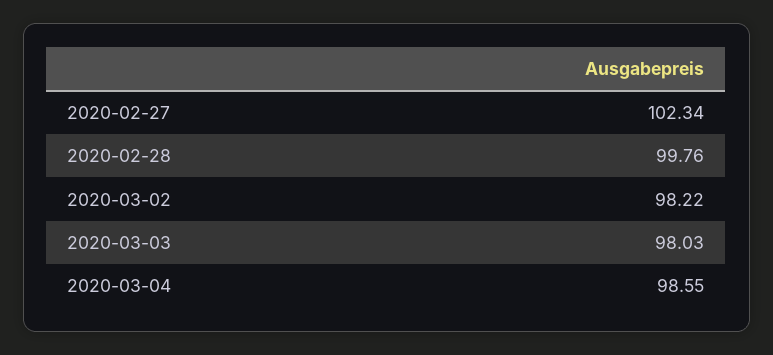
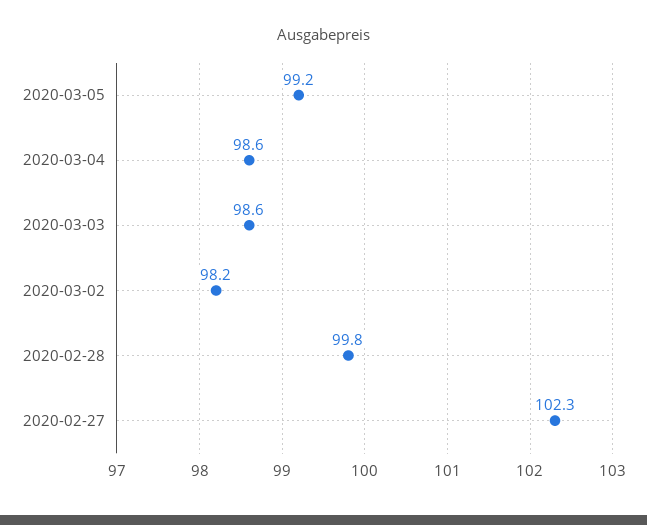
2020-03-03: 98.03 -> 98.6
2020-03-05: none -> 99.2

